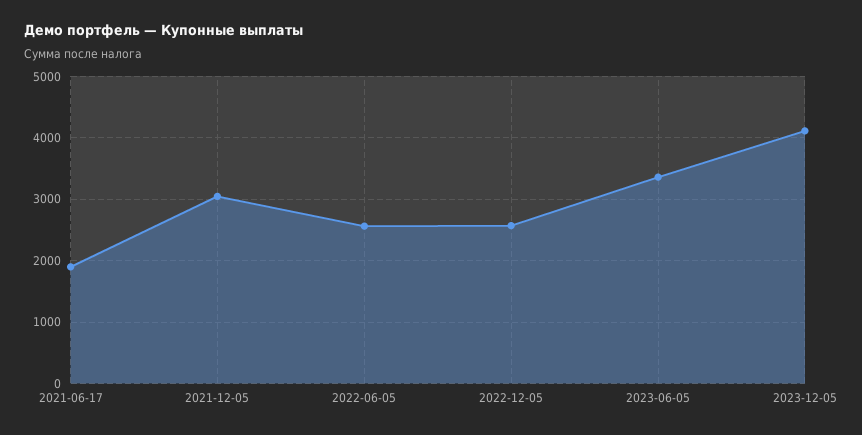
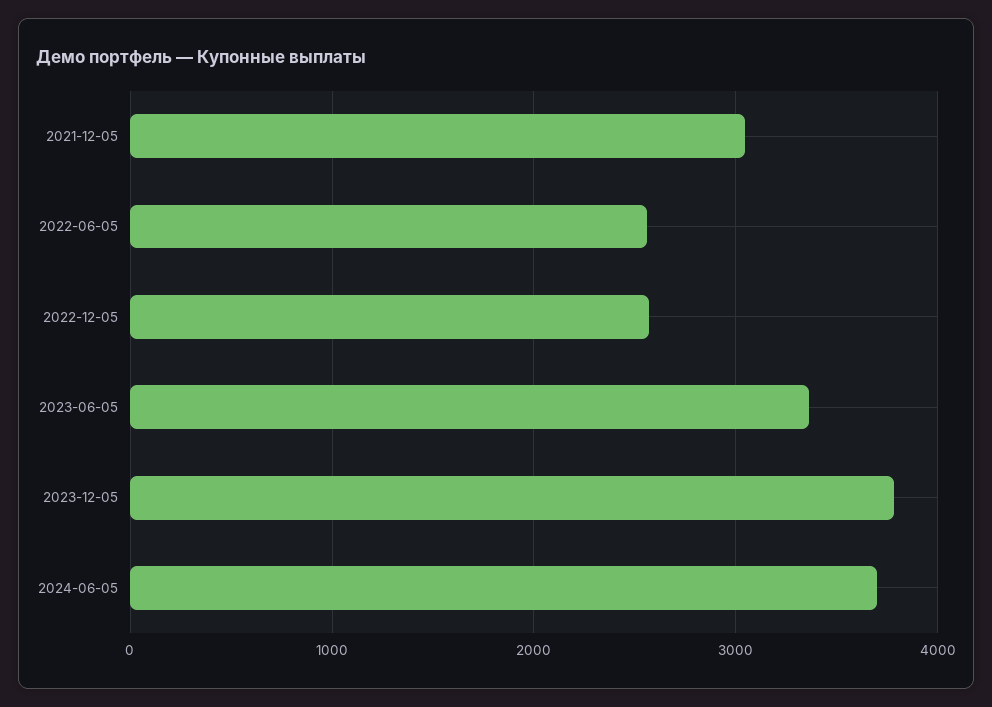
2021-06-17: 1900 -> none
2023-12-05: 4100 -> 3800
2024-06-05: none -> 3700

